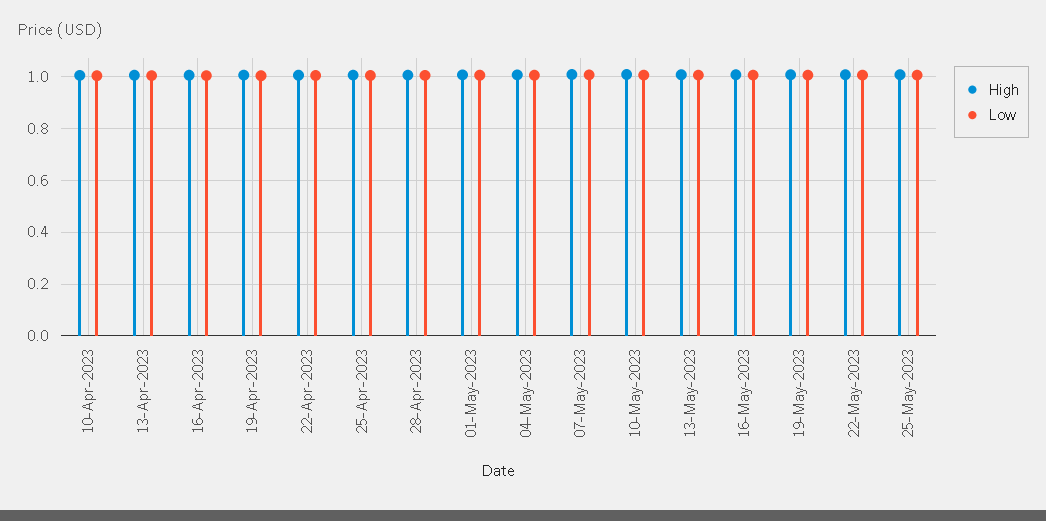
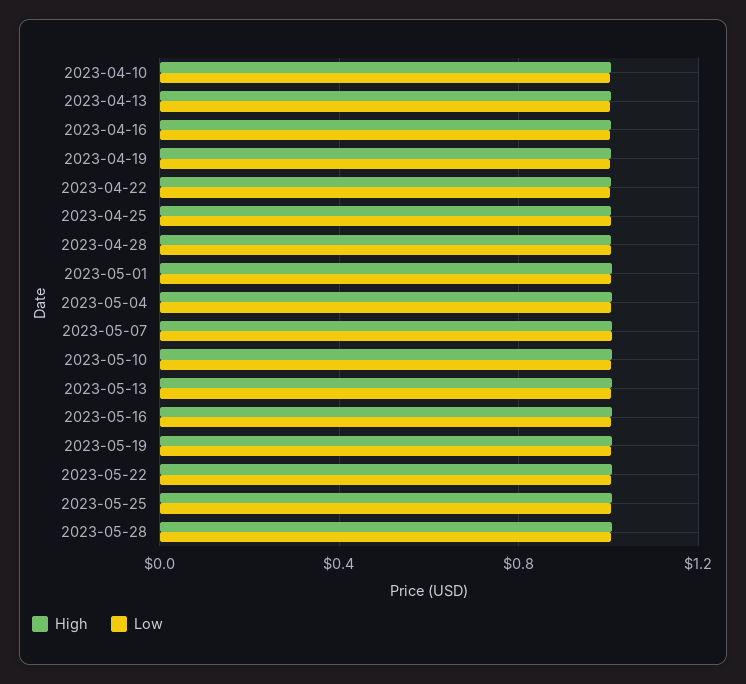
High, 2023-05-28: none -> 1
Low, 2023-05-28: none -> 1

